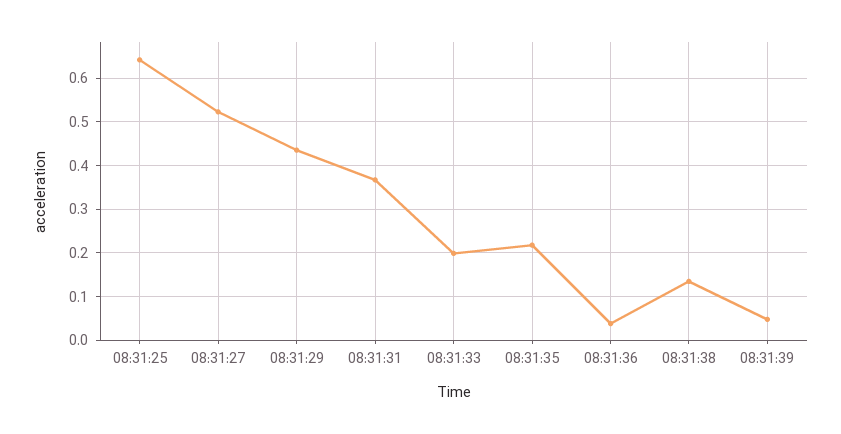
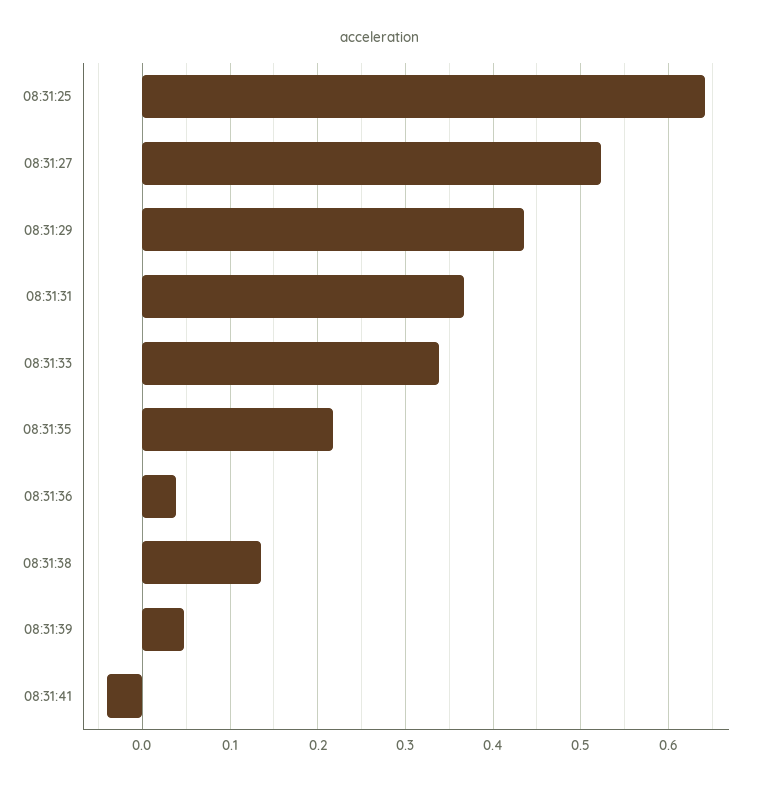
08:31:33: 0.2 -> 0.34
08:31:41: none -> -0.04

